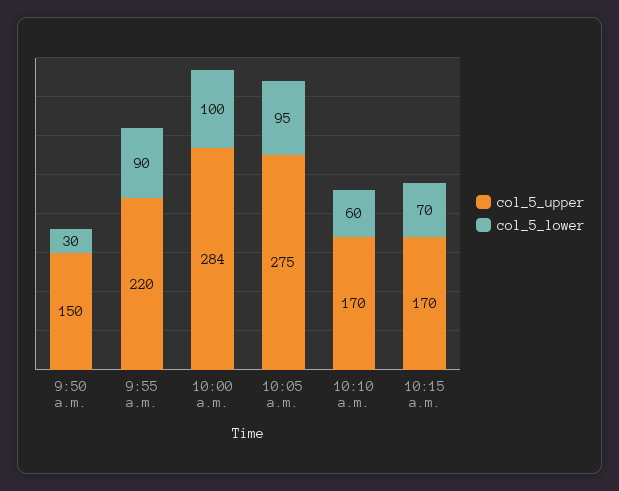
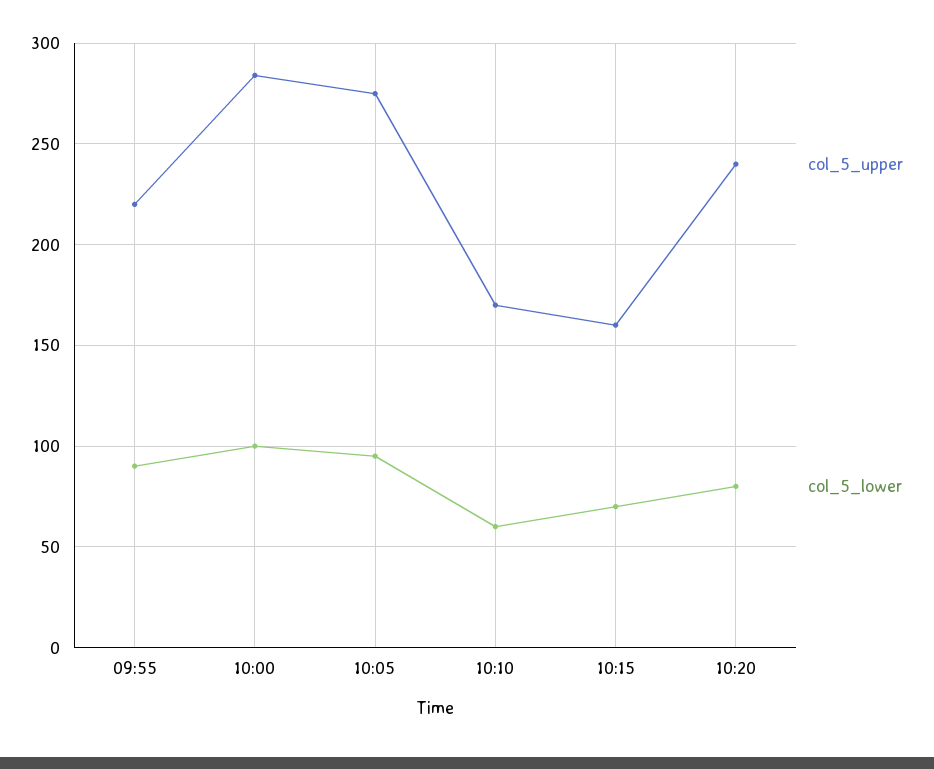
col_5_upper, 9:50 a.m.: 150 -> none
col_5_lower, 9:50 a.m.: 30 -> none
col_5_upper, 10:15 a.m.: 170 -> 160
col_5_upper, 10:20: none -> 240
col_5_lower, 10:20: none -> 80

